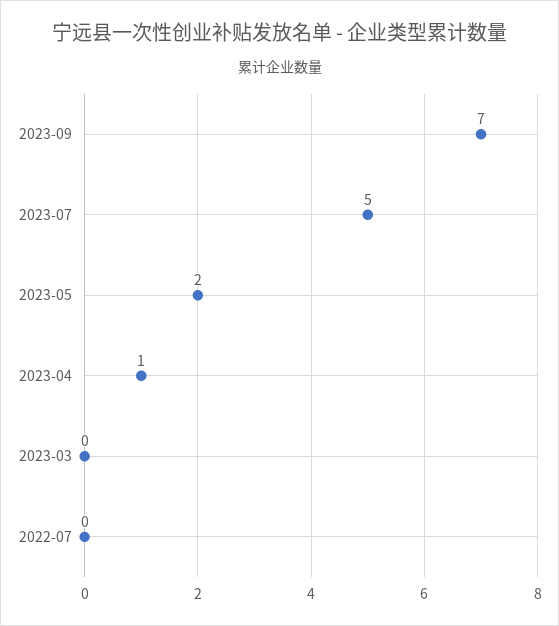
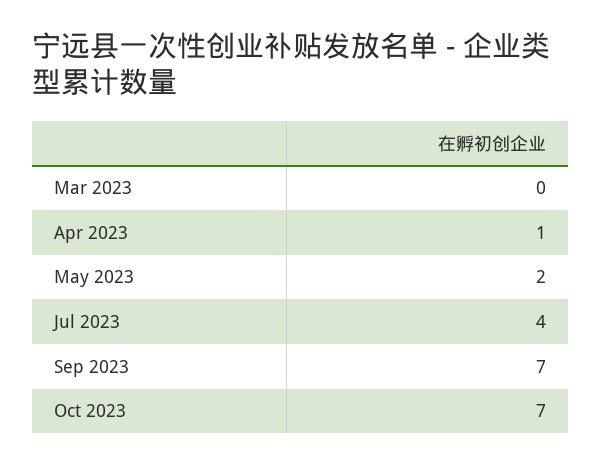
2023-07: 5 -> 4
2022-07: 0 -> none
Oct 2023: none -> 7

